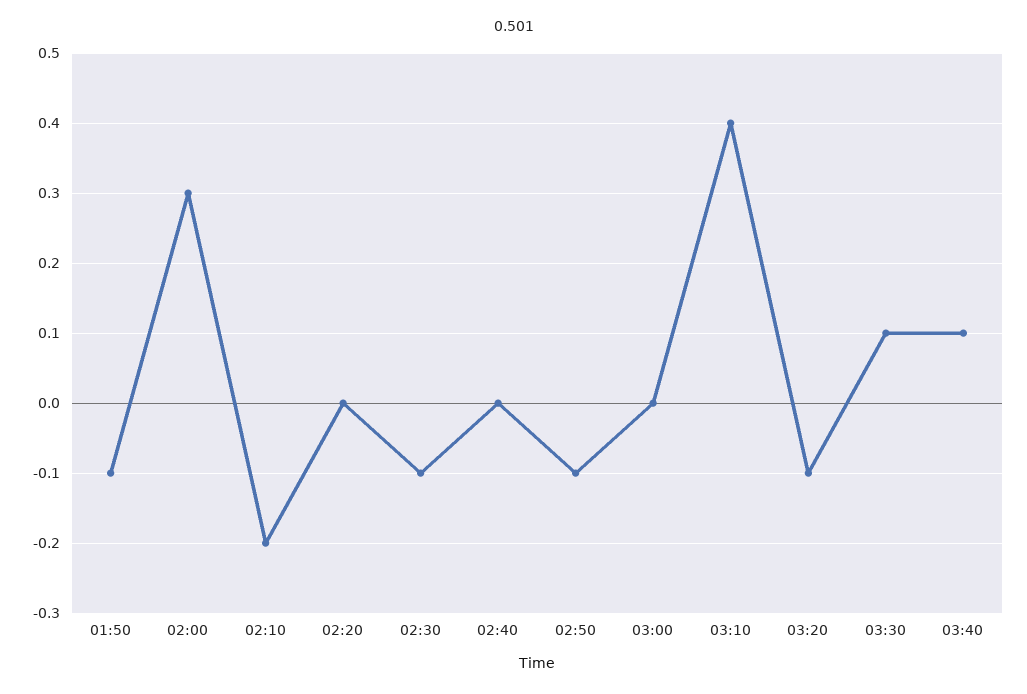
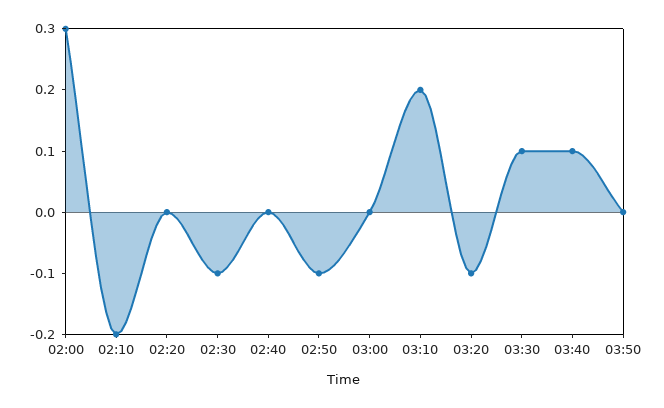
01:50: -0.1 -> none
03:10: 0.4 -> 0.2
03:50: none -> 0

